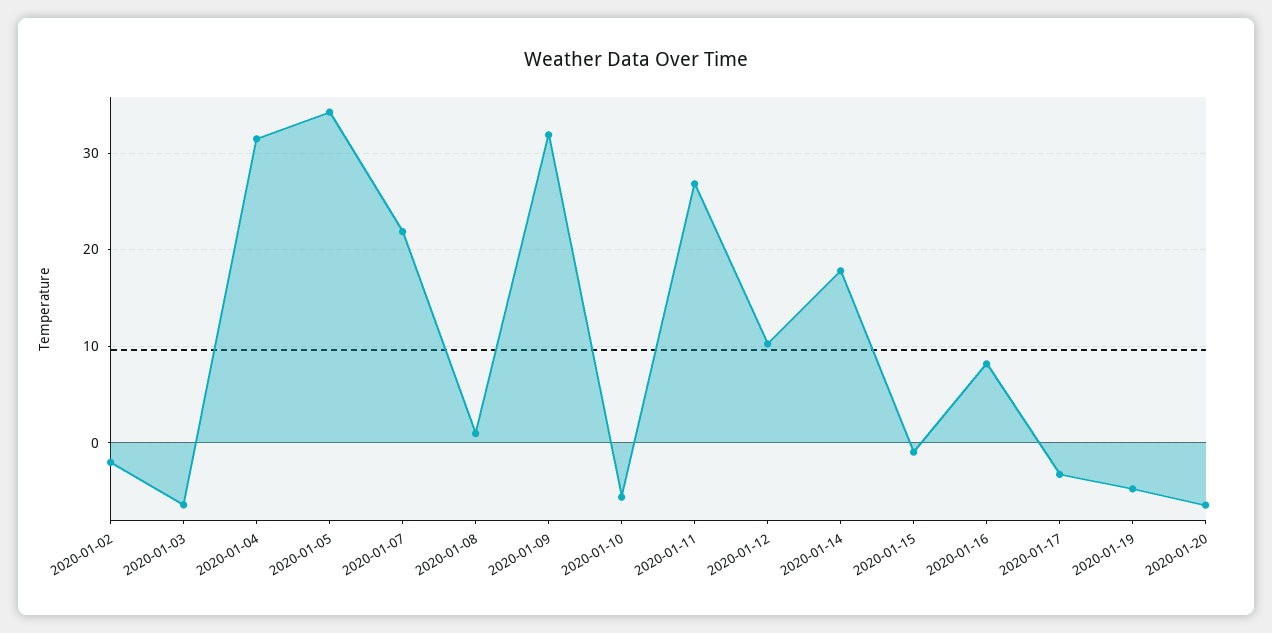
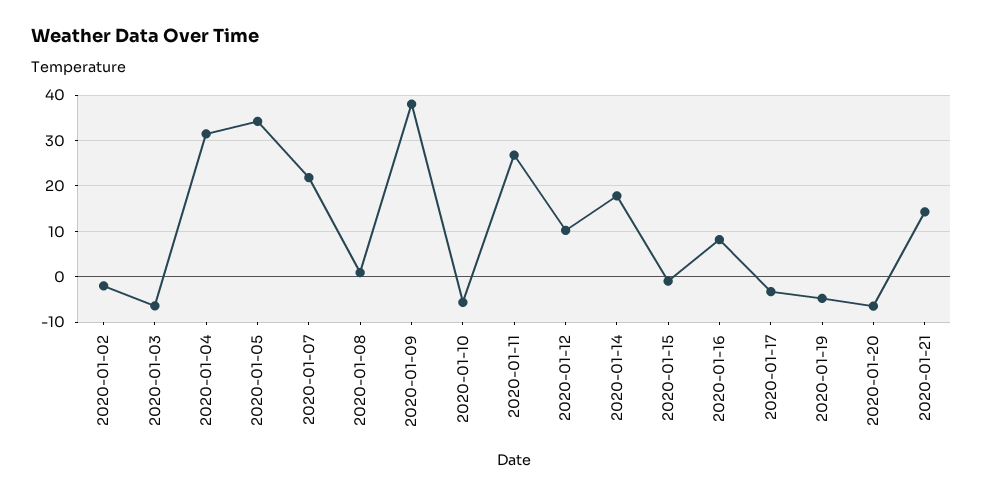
2020-01-09: 32 -> 38
2020-01-21: none -> 14

